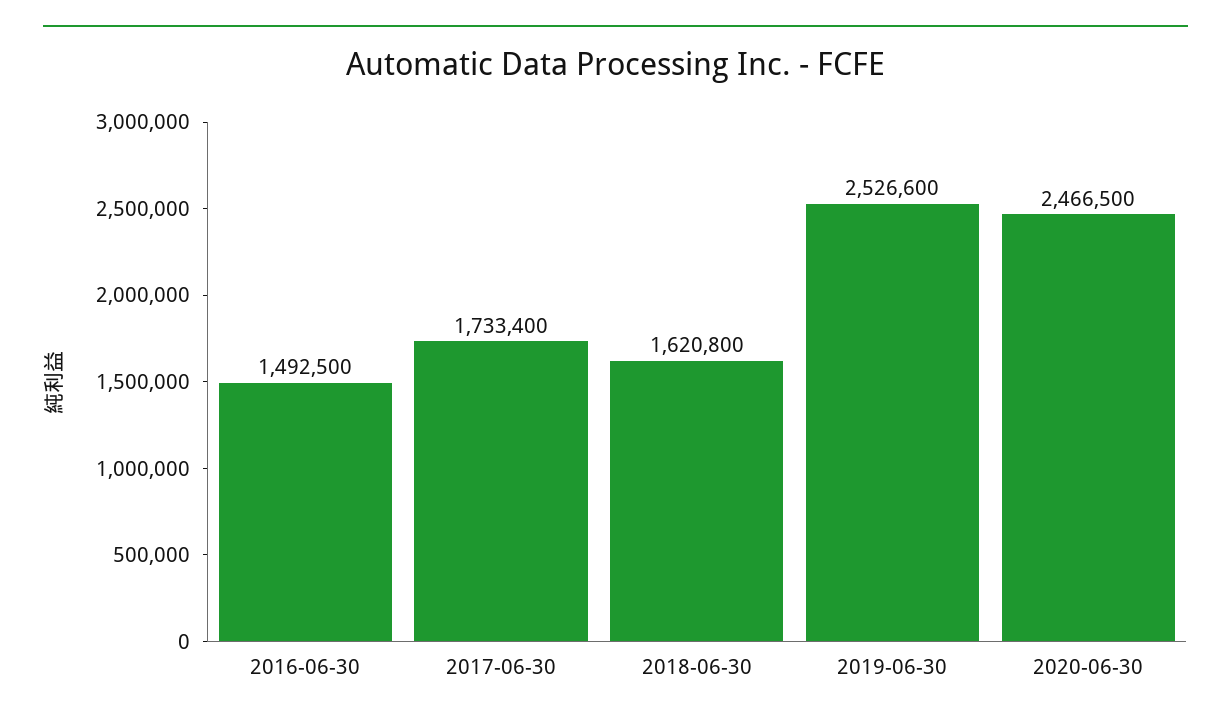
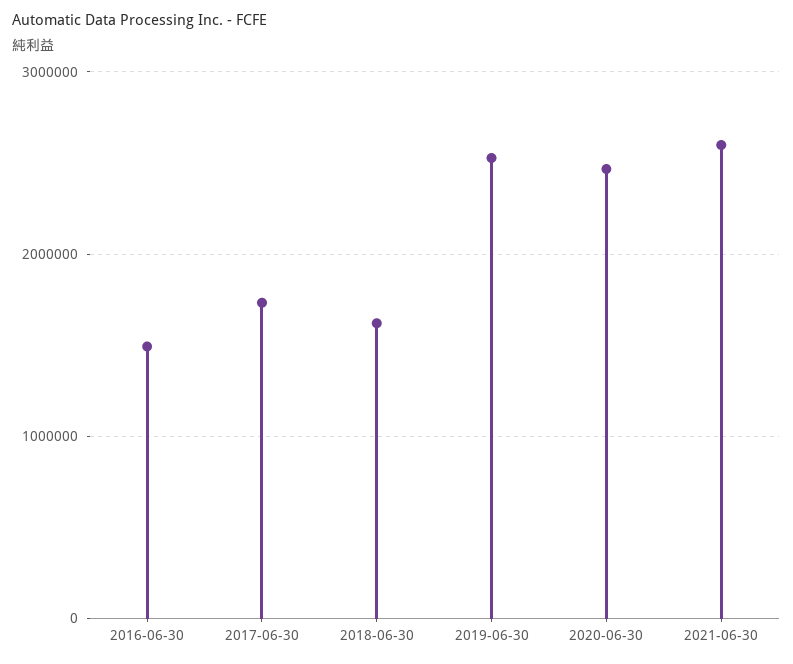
2021-06-30: none -> 2600000

